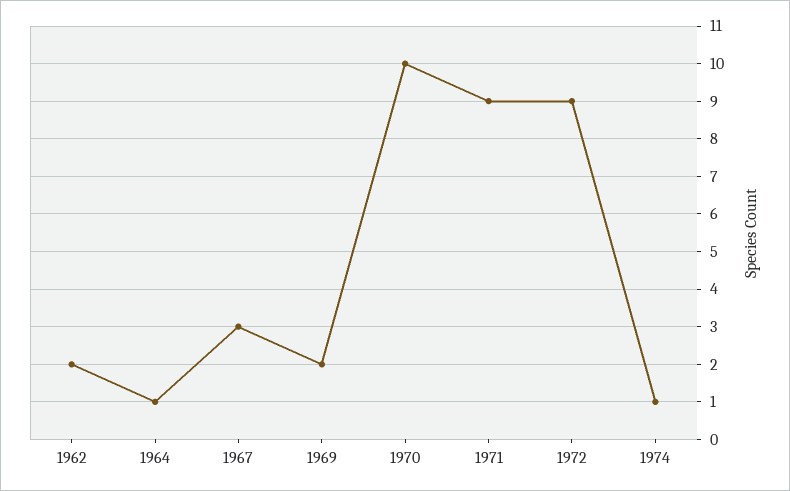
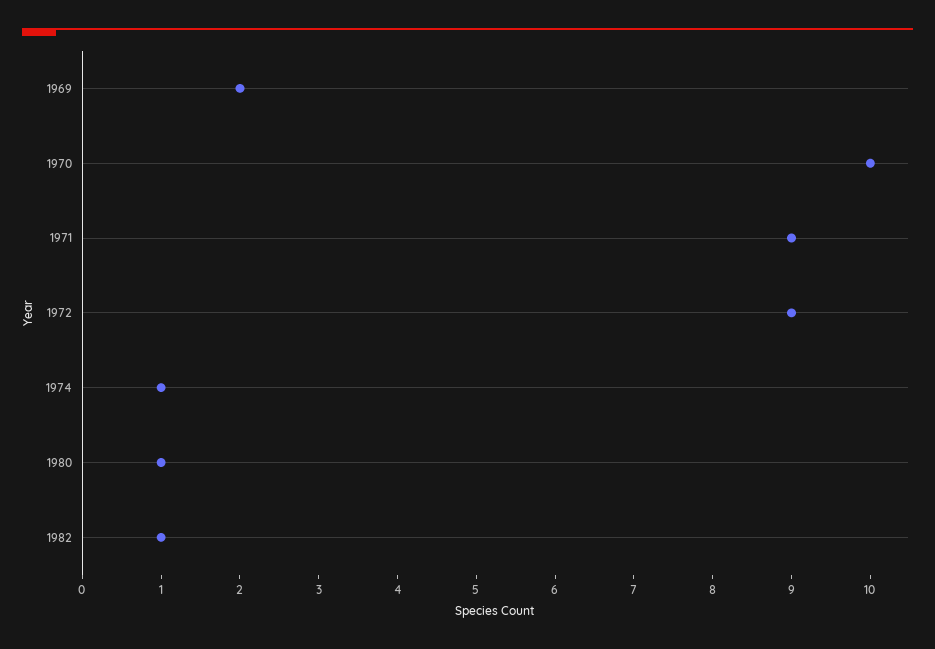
1962: 2 -> none
1964: 1 -> none
1967: 3 -> none
1980: none -> 1
1982: none -> 1

